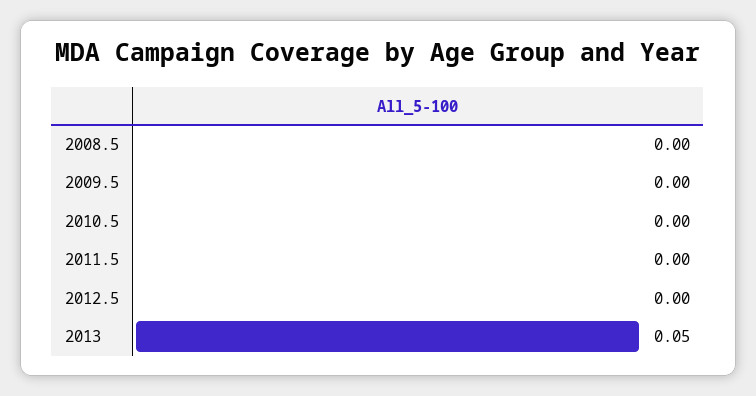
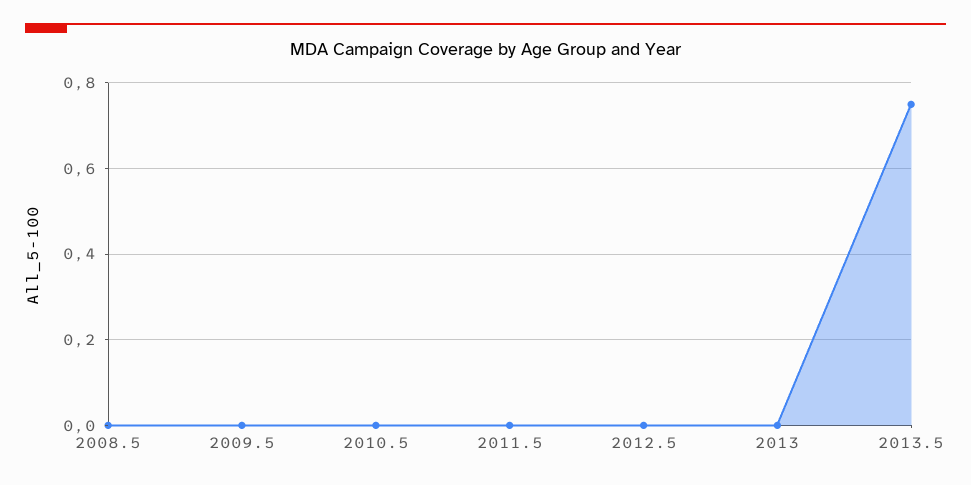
2013: 0.05 -> 0
2013.5: none -> 0.75

